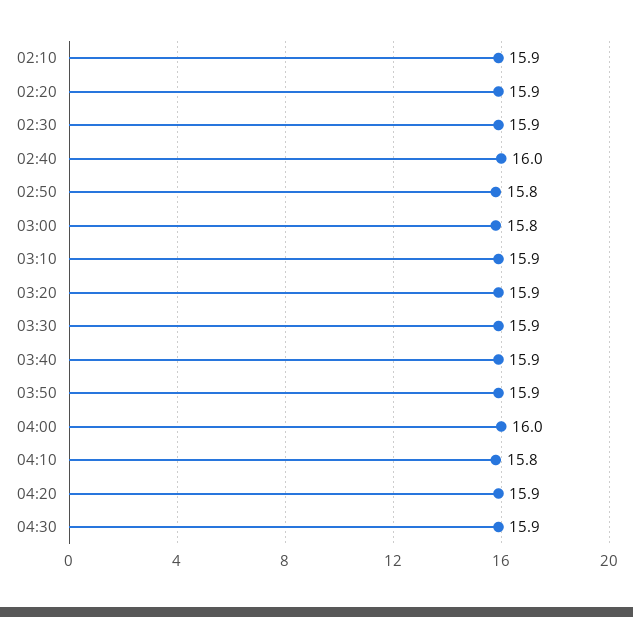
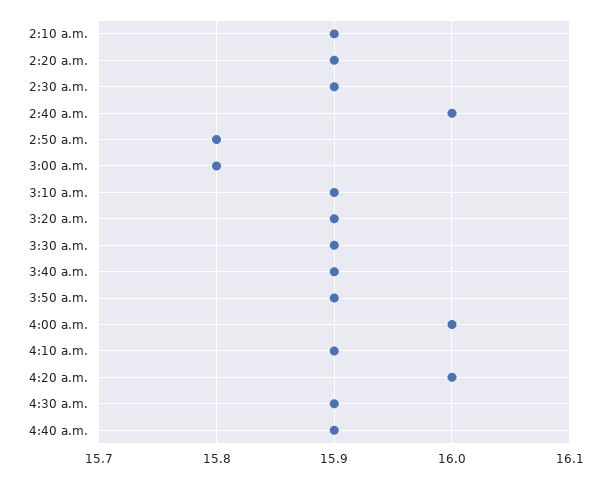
04:10: 15.8 -> 15.9
04:20: 15.9 -> 16
4:40 a.m.: none -> 15.9

